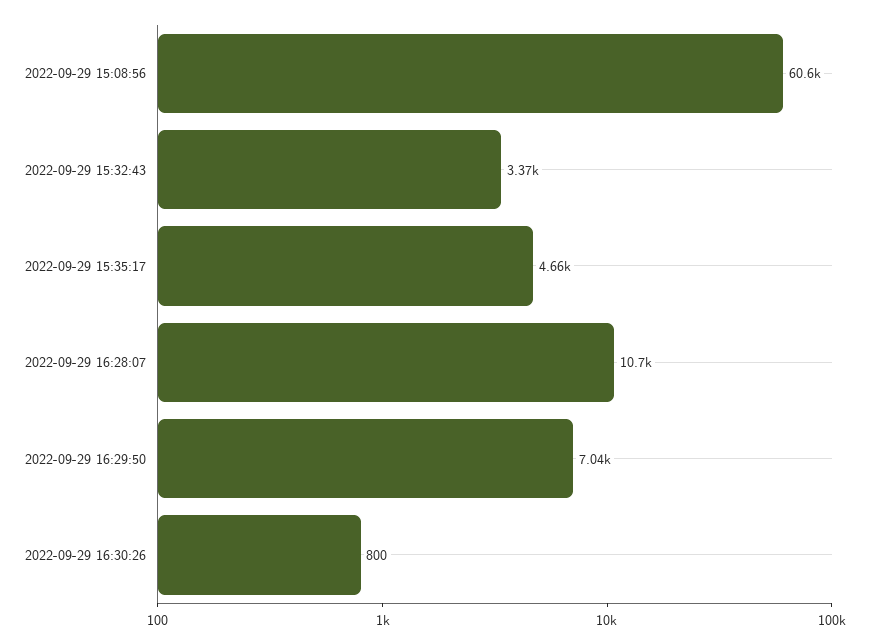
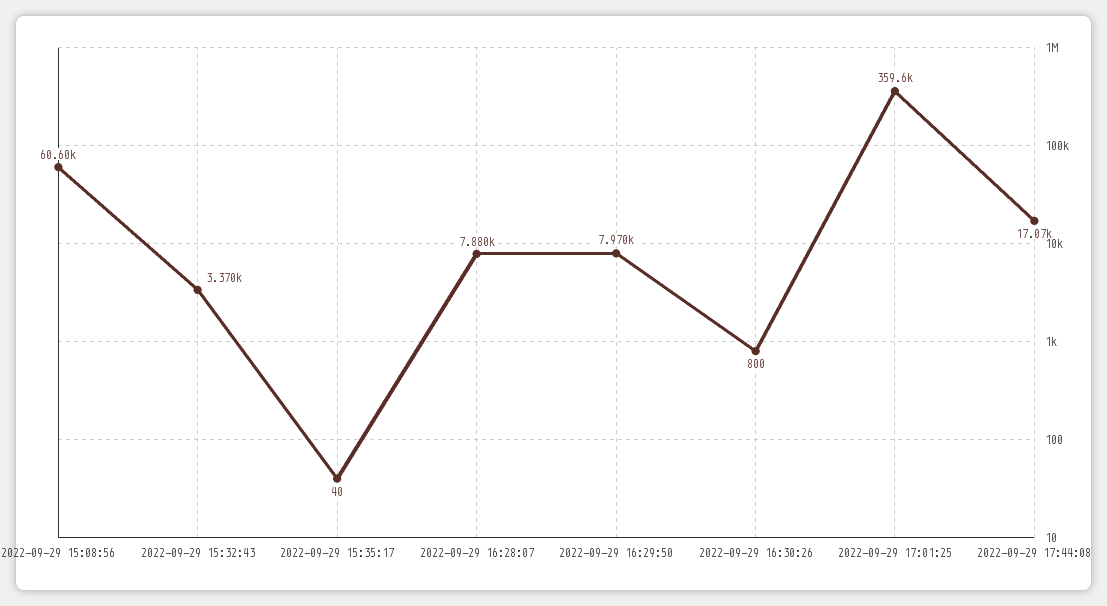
2022-09-29 15:35:17: 4660 -> 40
2022-09-29 16:28:07: 10700 -> 7880
2022-09-29 16:29:50: 7040 -> 7970
2022-09-29 17:01:25: none -> 359600
2022-09-29 17:44:08: none -> 17070

